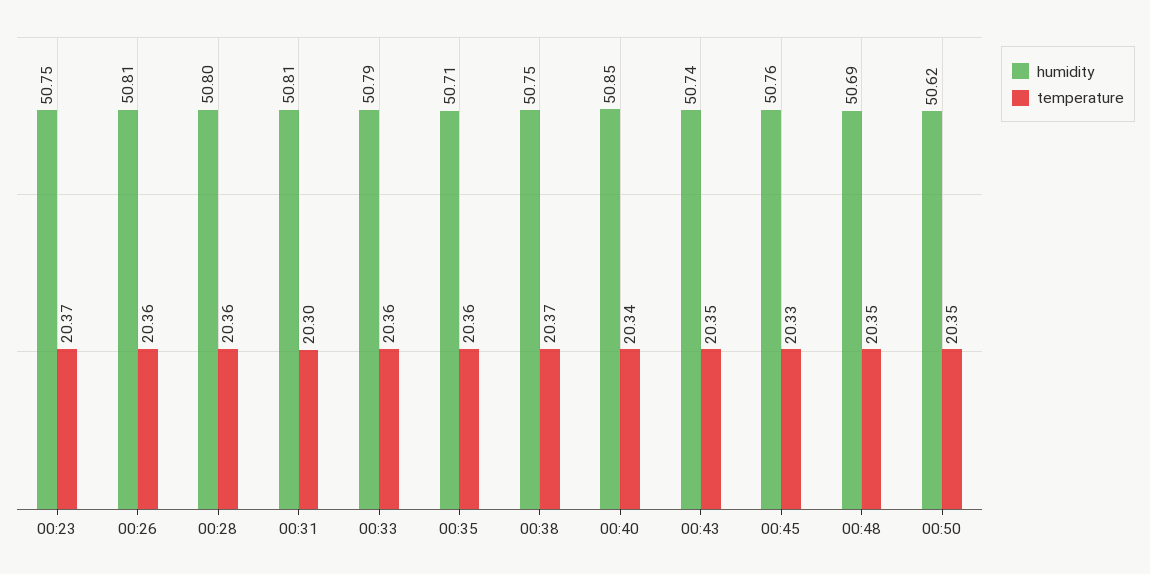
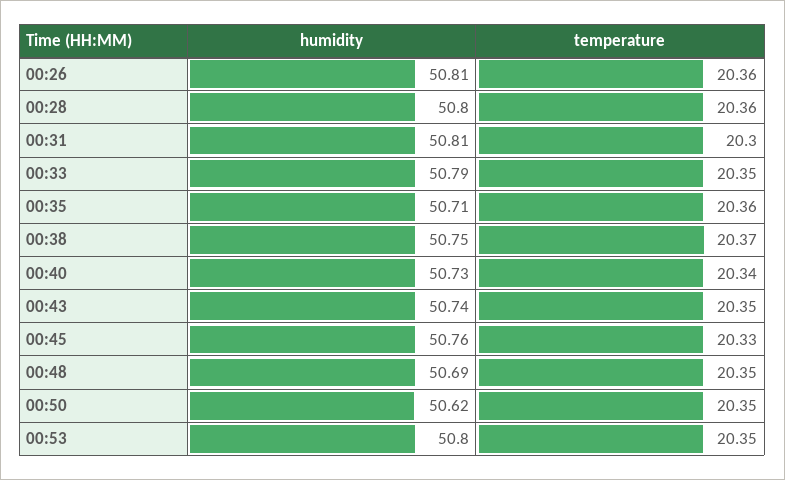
humidity, 00:23: 50.75 -> none
temperature, 00:23: 20.37 -> none
temperature, 00:33: 20.36 -> 20.35
humidity, 00:40: 50.85 -> 50.73
humidity, 00:53: none -> 50.8
temperature, 00:53: none -> 20.35

